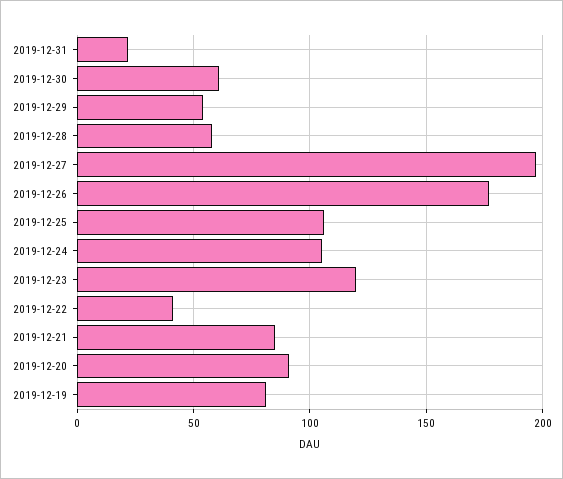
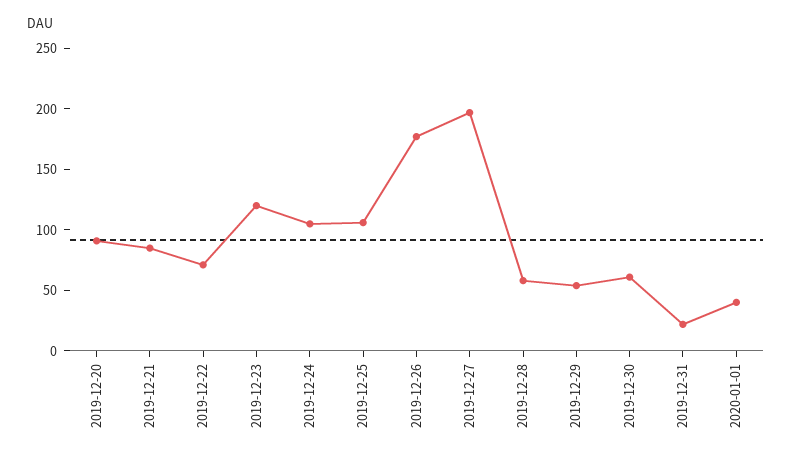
2019-12-22: 40 -> 70
2019-12-19: 80 -> none
2020-01-01: none -> 40

